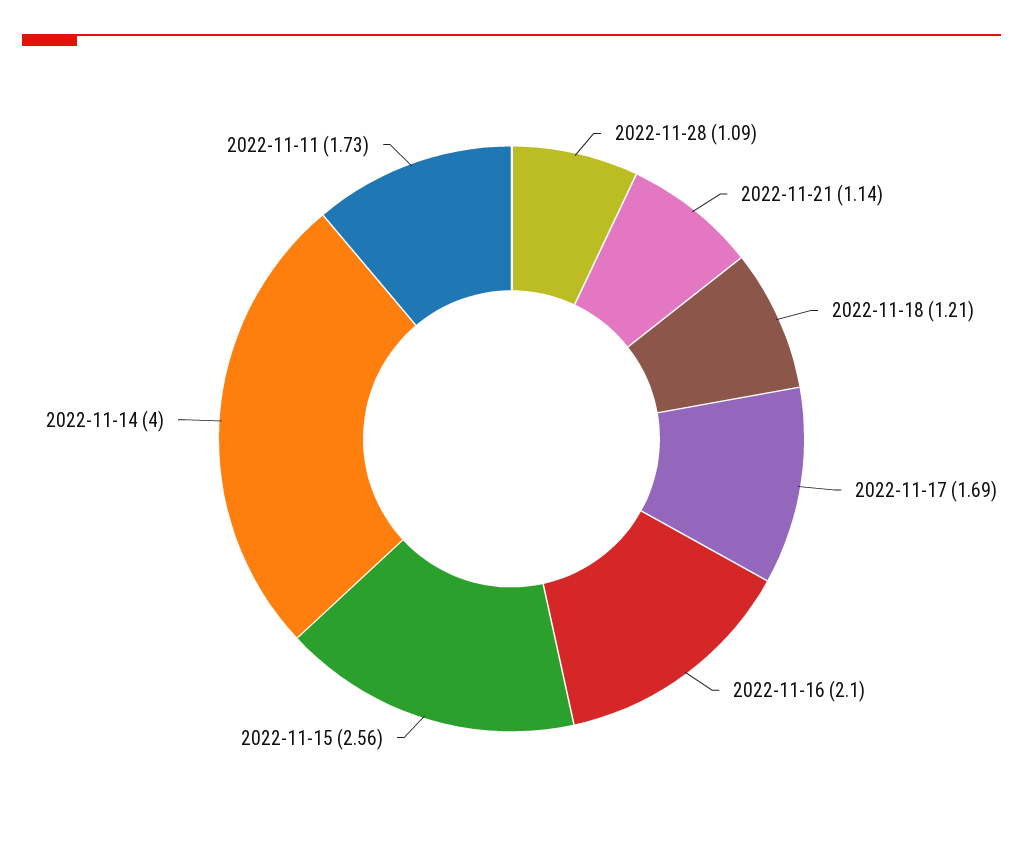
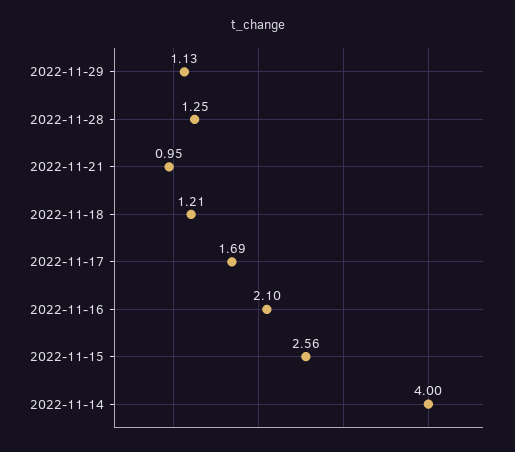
2022-11-28: 1.09 -> 1.25
2022-11-21: 1.14 -> 0.95
2022-11-11: 1.73 -> none
2022-11-29: none -> 1.13

